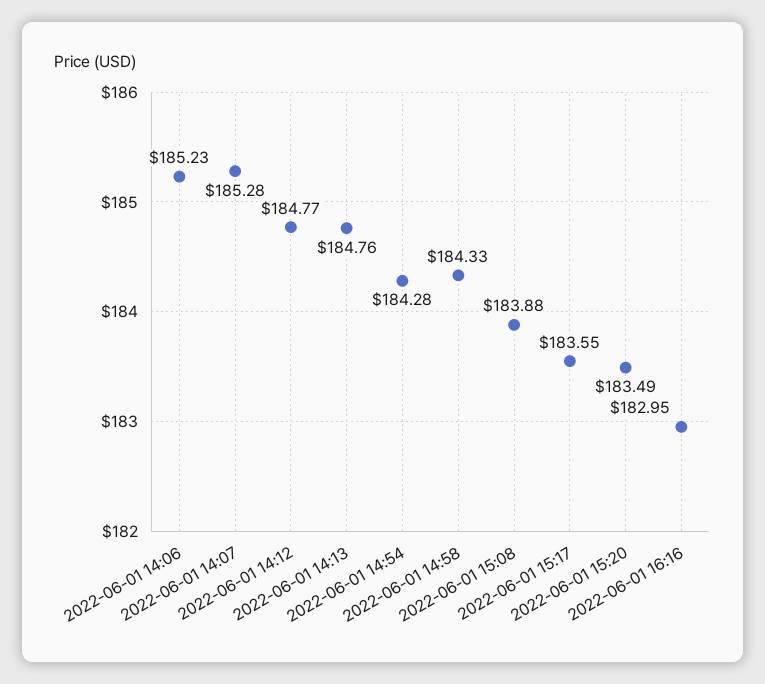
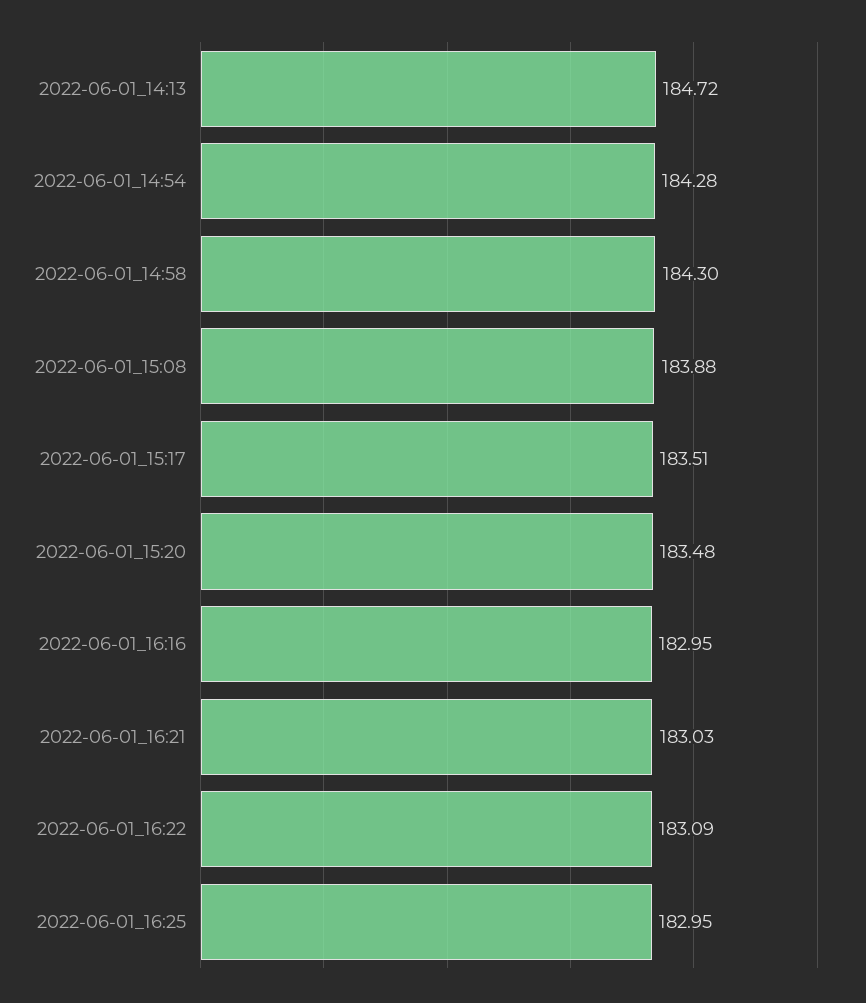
2022-06-01 14:06: 185.23 -> none
2022-06-01 14:07: 185.28 -> none
2022-06-01 14:12: 184.77 -> none
2022-06-01 14:13: 184.76 -> 184.72
2022-06-01 14:58: 184.33 -> 184.3
2022-06-01 15:17: 183.55 -> 183.51
2022-06-01 15:20: 183.49 -> 183.48
2022-06-01_16:21: none -> 183.03
2022-06-01_16:22: none -> 183.09
2022-06-01_16:25: none -> 182.95

